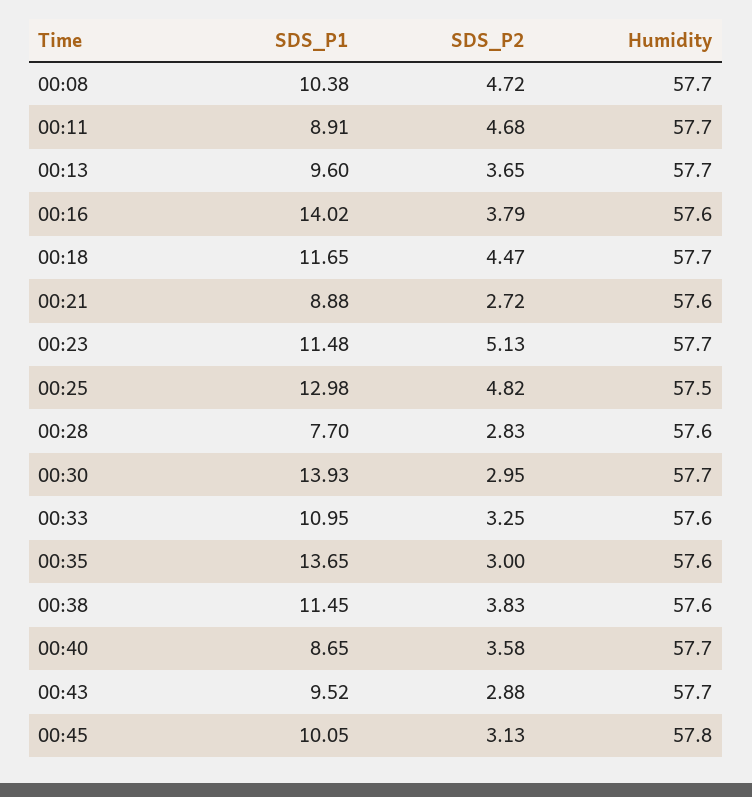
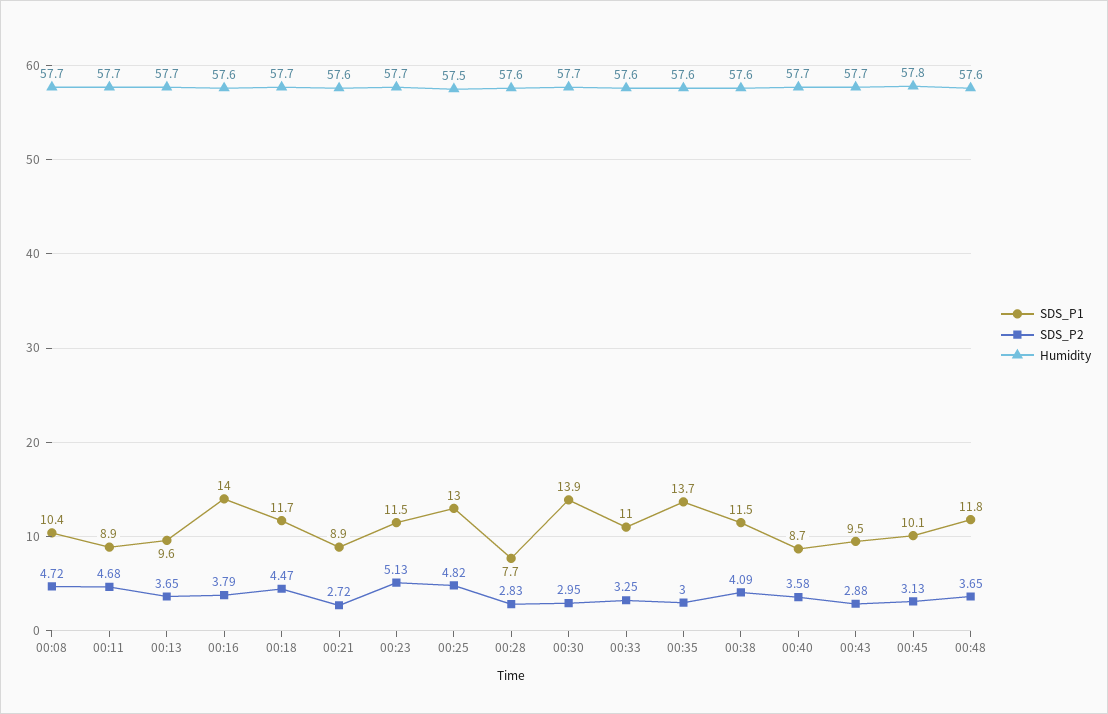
SDS_P2, 00:38: 3.83 -> 4.09
SDS_P1, 00:48: none -> 11.8
SDS_P2, 00:48: none -> 3.65
Humidity, 00:48: none -> 57.6

